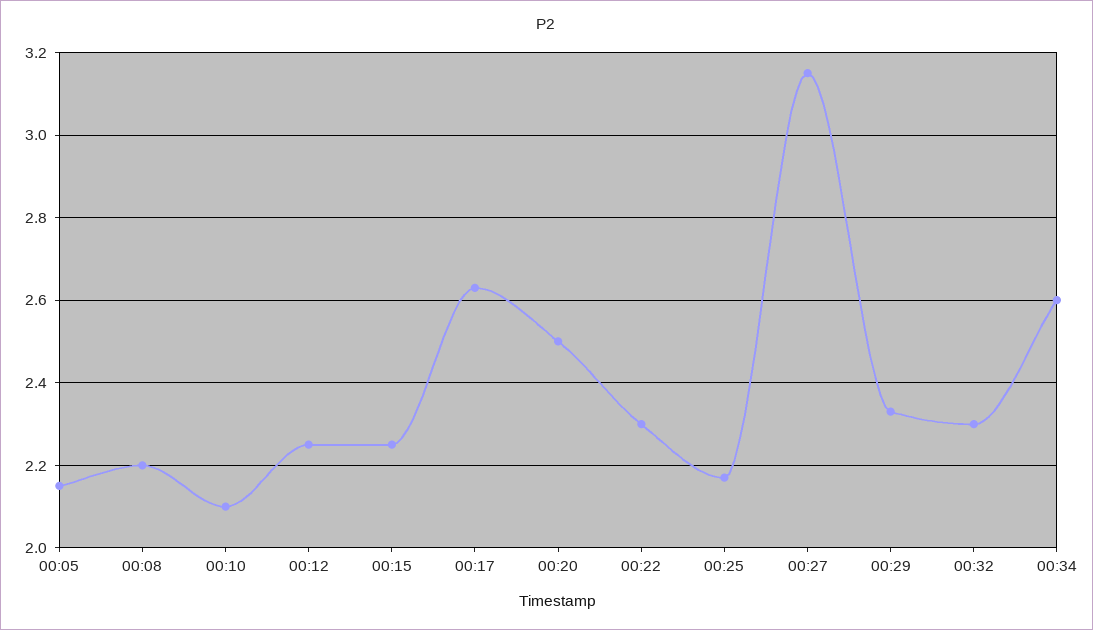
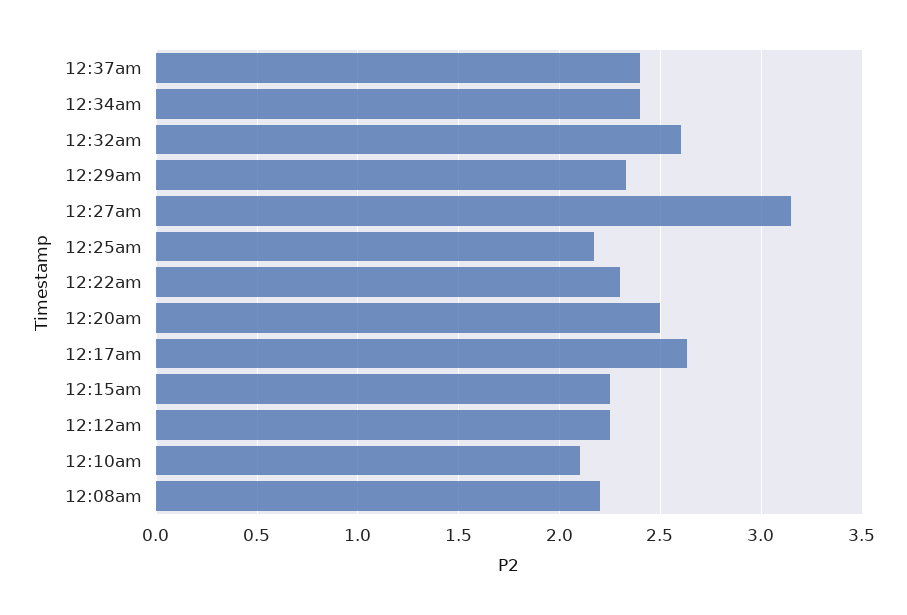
00:05: 2.15 -> none
00:32: 2.3 -> 2.6
00:34: 2.6 -> 2.4
12:37am: none -> 2.4

